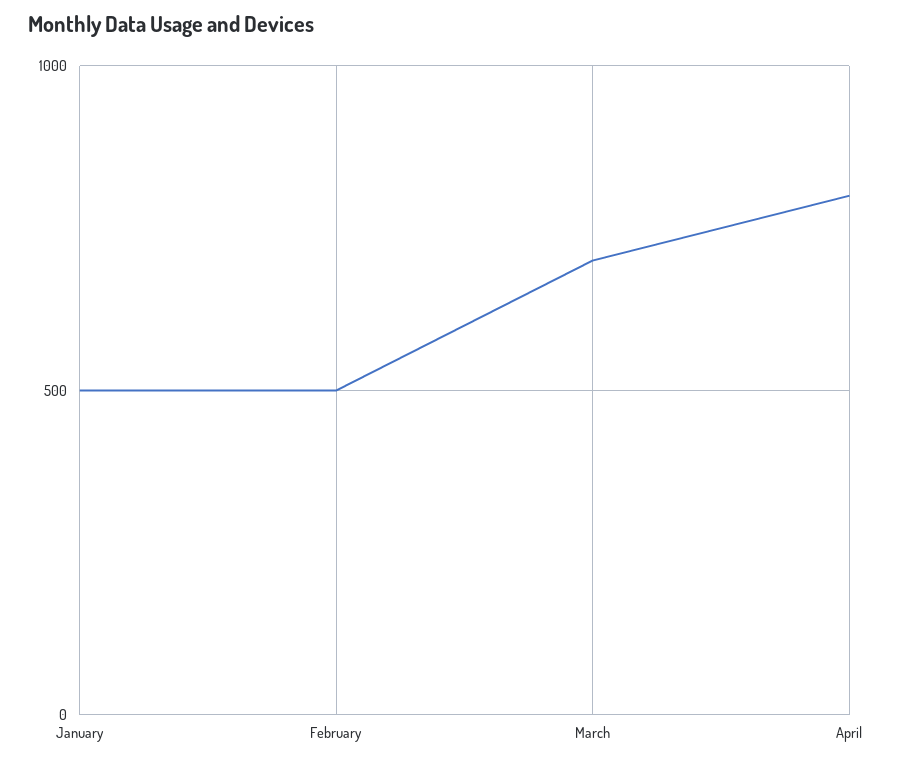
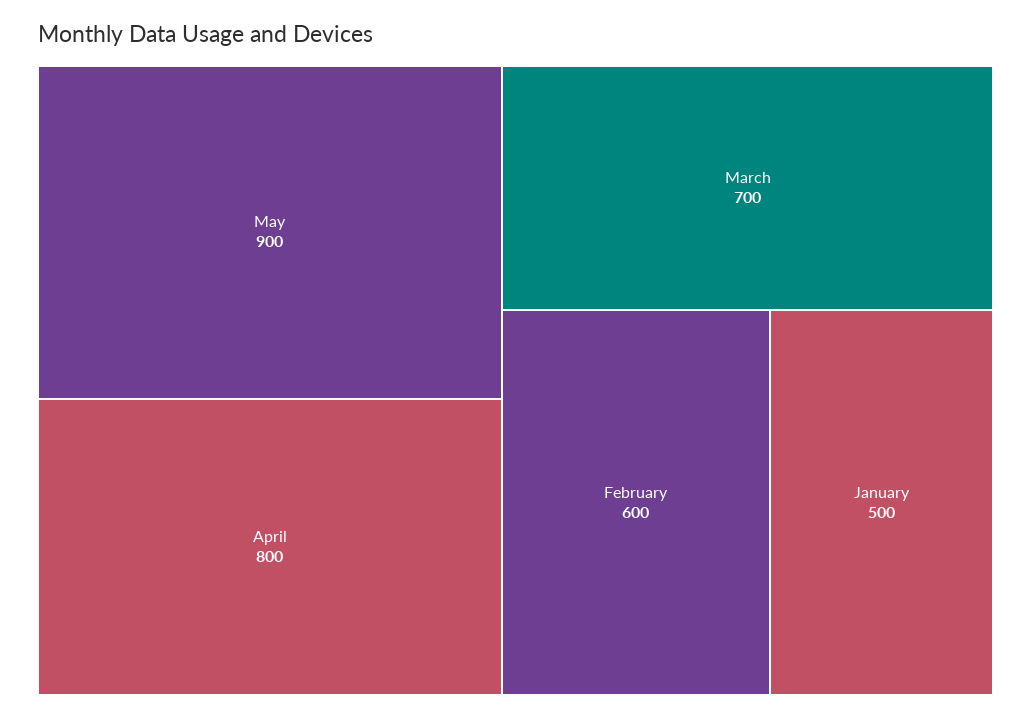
February: 500 -> 600
May: none -> 900

